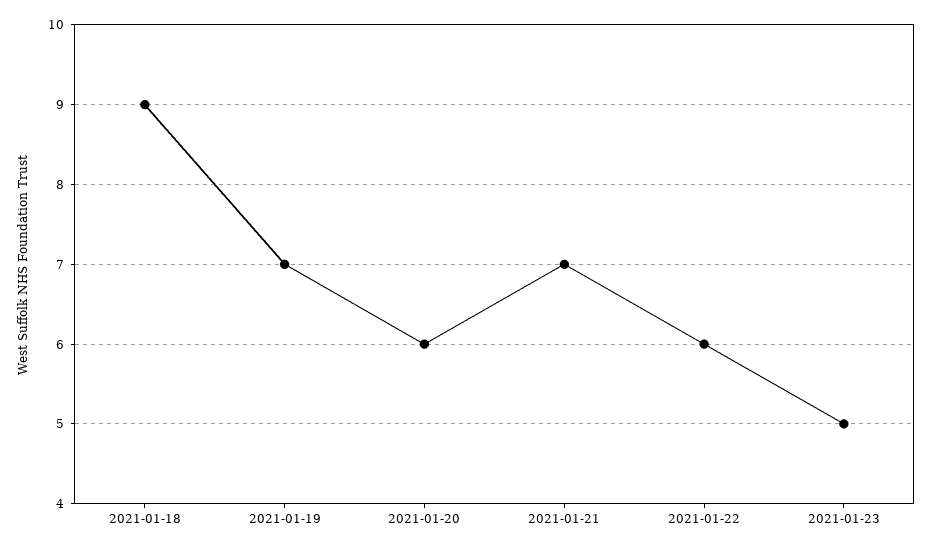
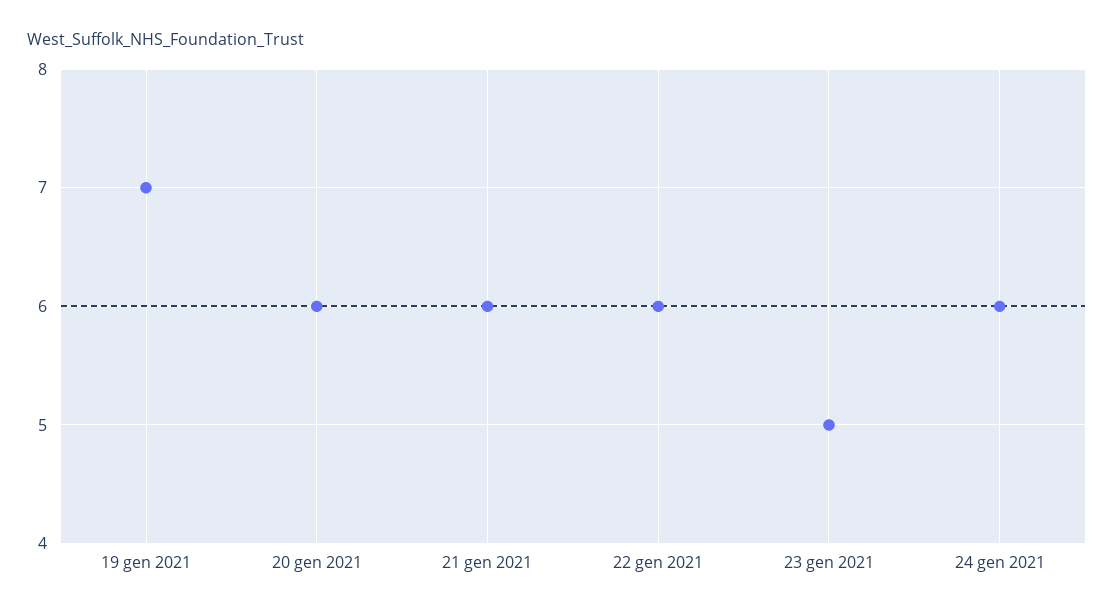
2021-01-18: 9 -> none
2021-01-21: 7 -> 6
24 gen 2021: none -> 6

